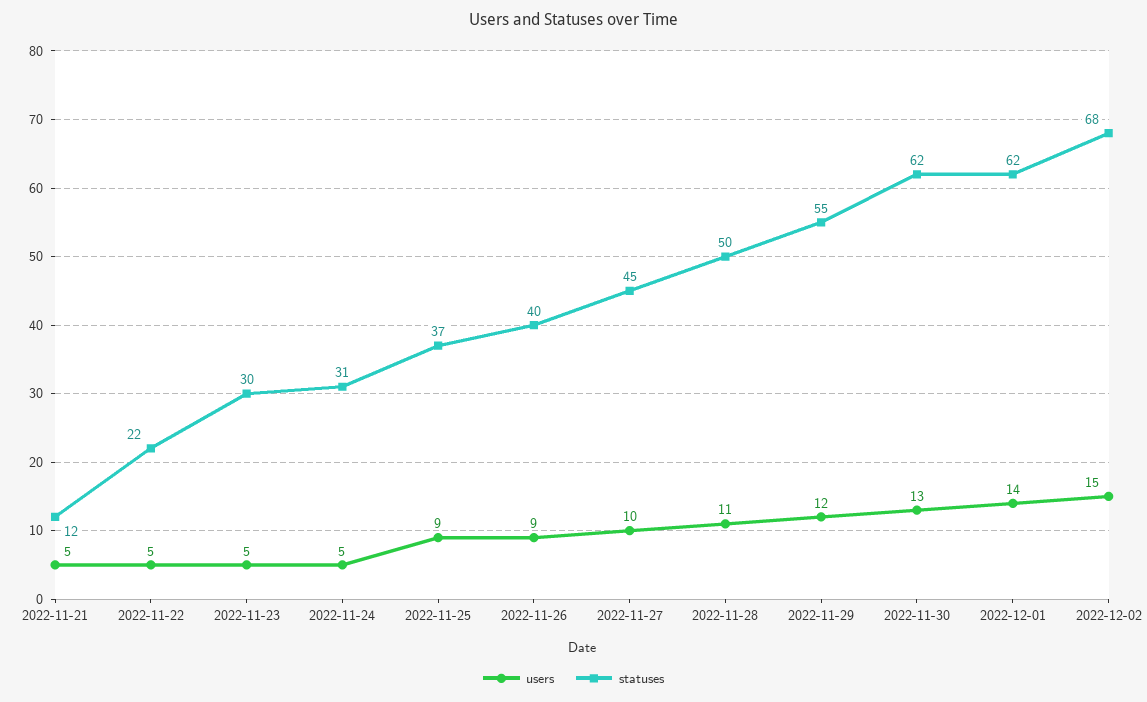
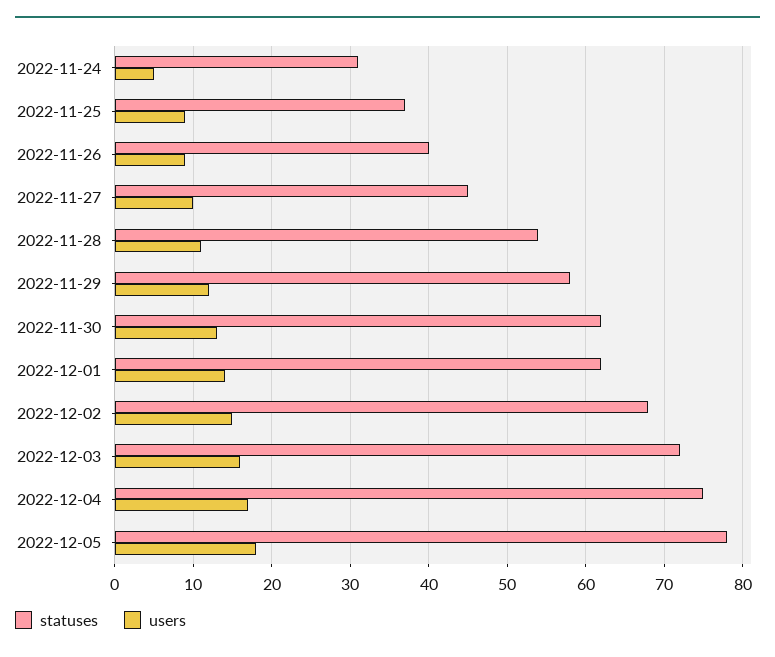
users, 2022-11-21: 5 -> none
statuses, 2022-11-21: 12 -> none
users, 2022-11-22: 5 -> none
statuses, 2022-11-22: 22 -> none
users, 2022-11-23: 5 -> none
statuses, 2022-11-23: 30 -> none
statuses, 2022-11-28: 50 -> 54
statuses, 2022-11-29: 55 -> 58
statuses, 2022-12-03: none -> 72
users, 2022-12-03: none -> 16
statuses, 2022-12-04: none -> 75
users, 2022-12-04: none -> 17
statuses, 2022-12-05: none -> 78
users, 2022-12-05: none -> 18

